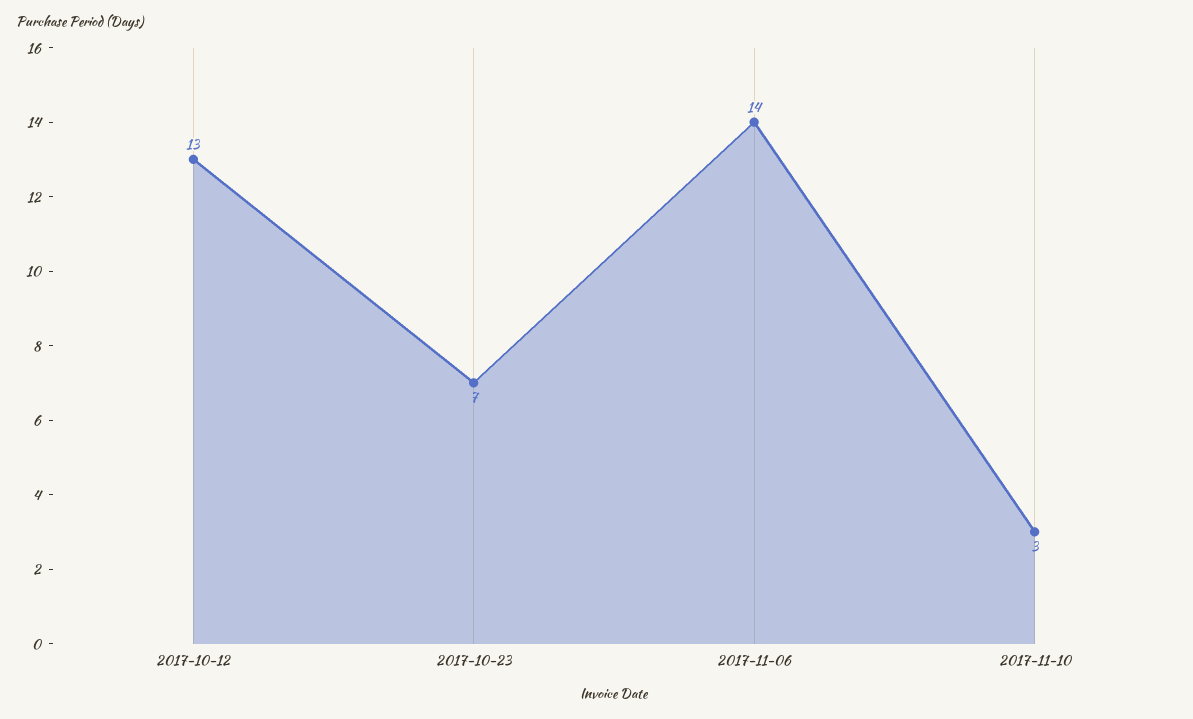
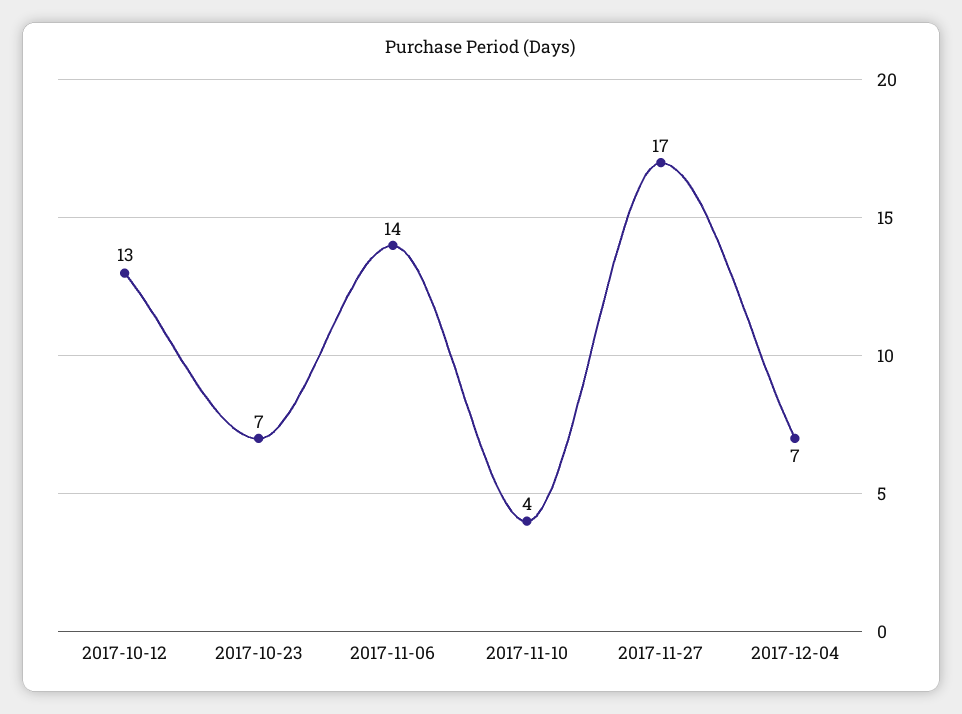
2017-11-10: 3 -> 4
2017-11-27: none -> 17
2017-12-04: none -> 7

